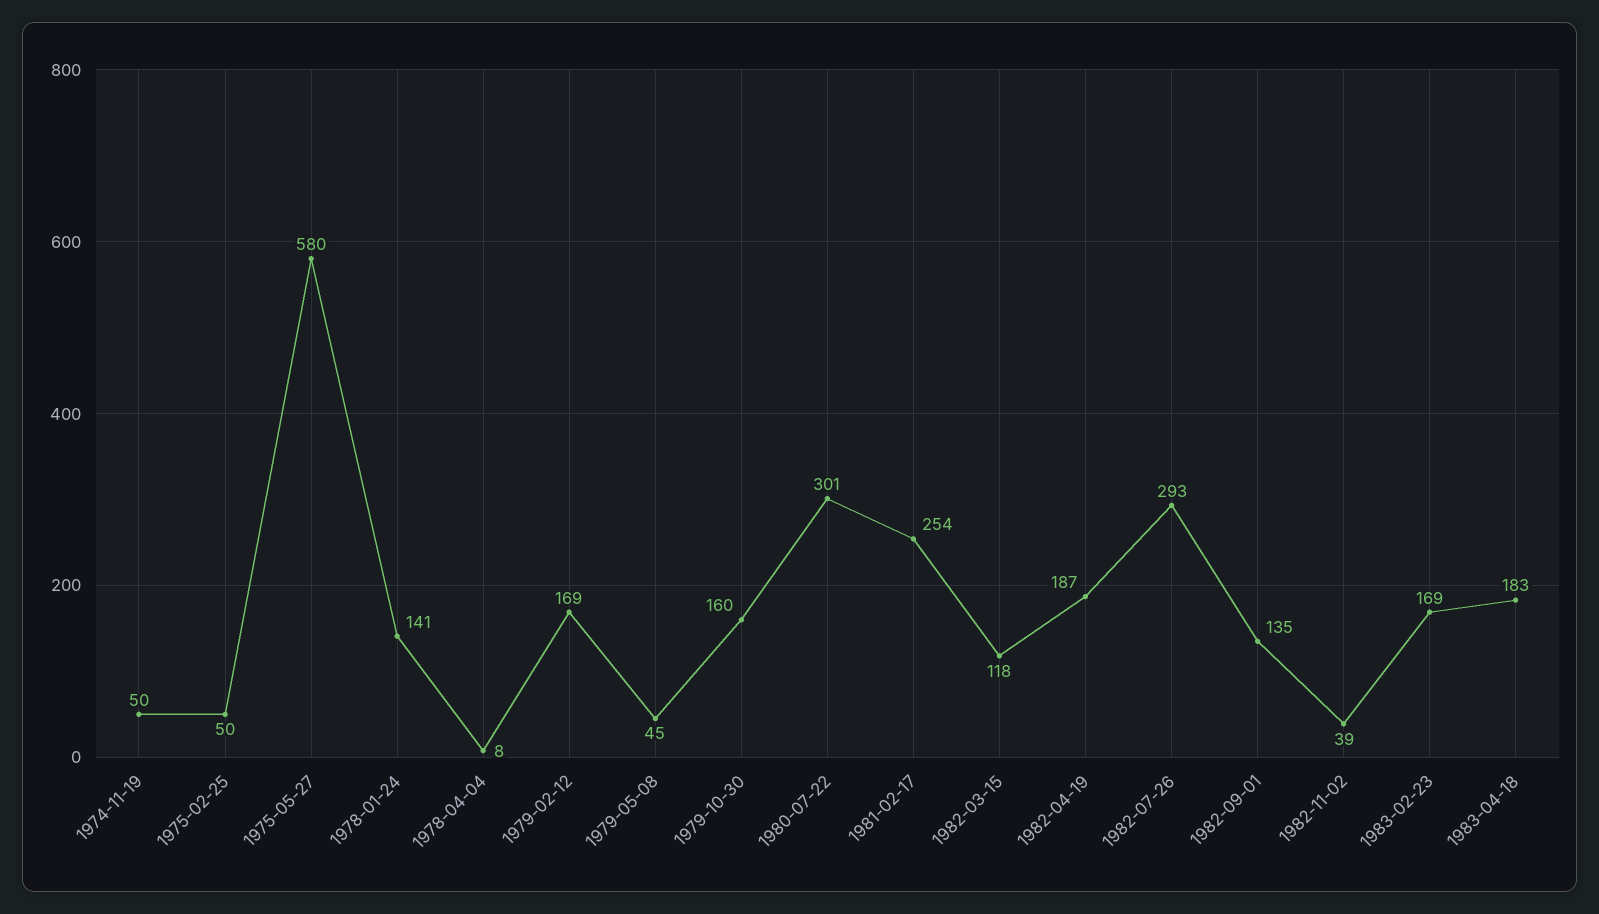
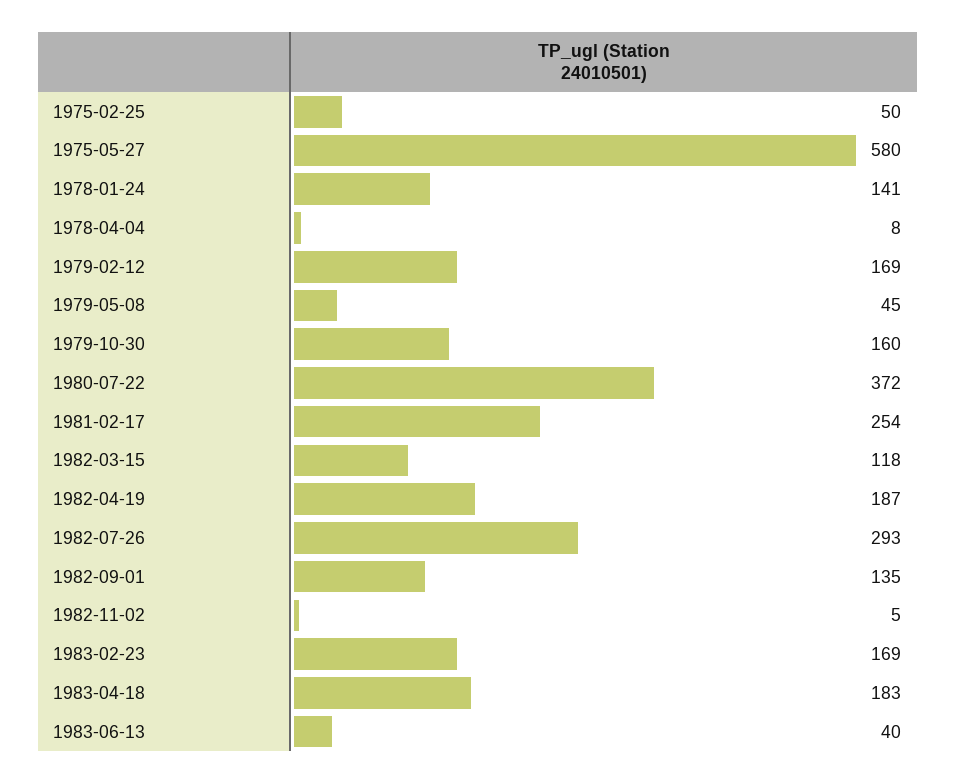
1974-11-19: 50 -> none
1980-07-22: 301 -> 372
1982-11-02: 39 -> 5
1983-06-13: none -> 40

